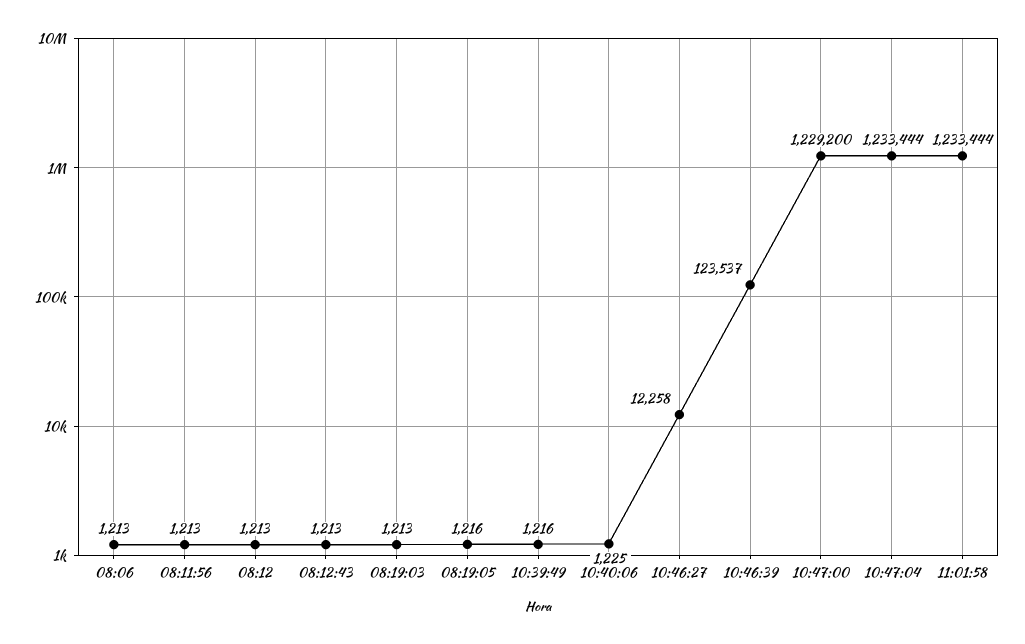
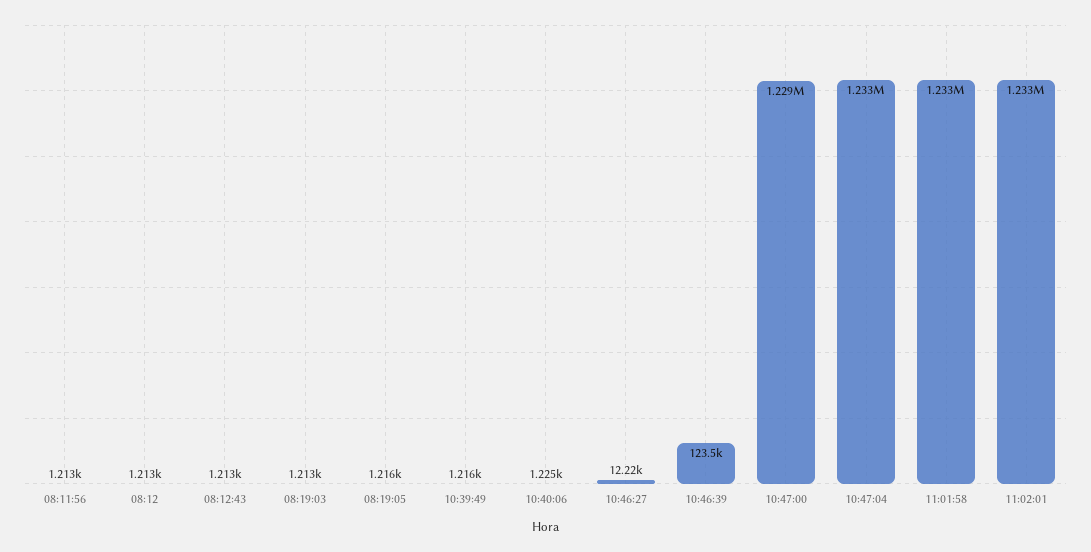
08:06: 1213 -> none
10:46:27: 12258 -> 12220
11:02:01: none -> 1233000

